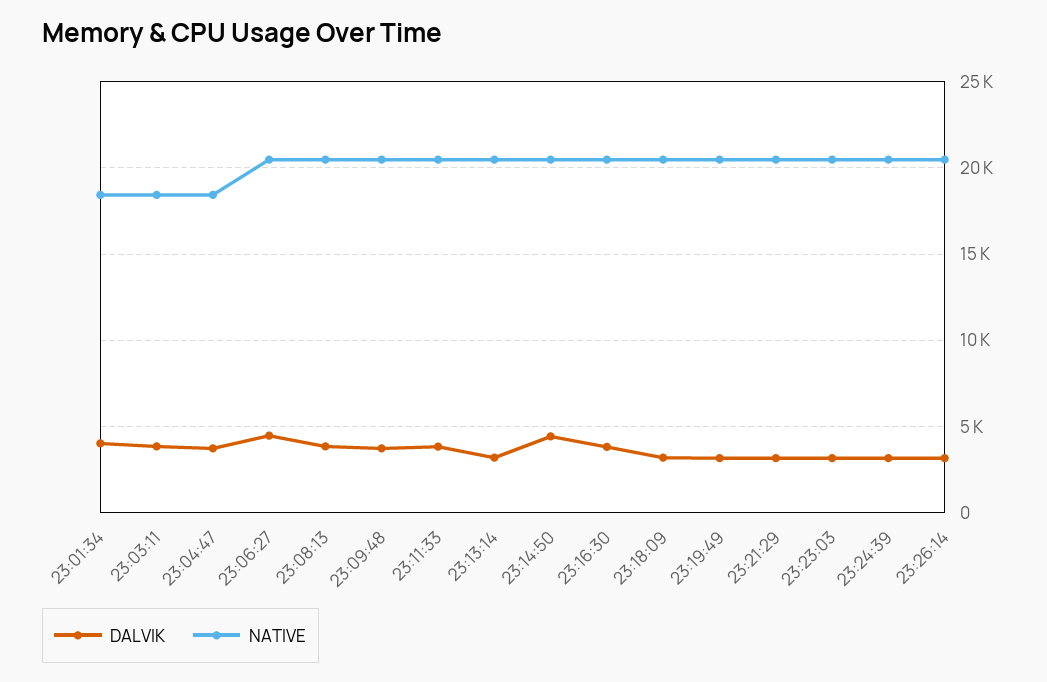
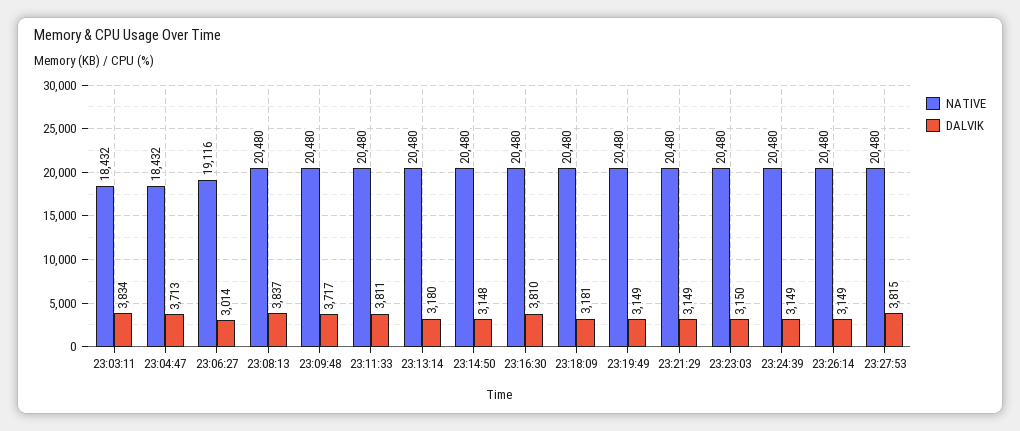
DALVIK, 23:01:34: 4000 -> none
NATIVE, 23:01:34: 18500 -> none
DALVIK, 23:06:27: 4500 -> 3014
NATIVE, 23:06:27: 20500 -> 19116
DALVIK, 23:14:50: 4500 -> 3148
NATIVE, 23:27:53: none -> 20480
DALVIK, 23:27:53: none -> 3815

